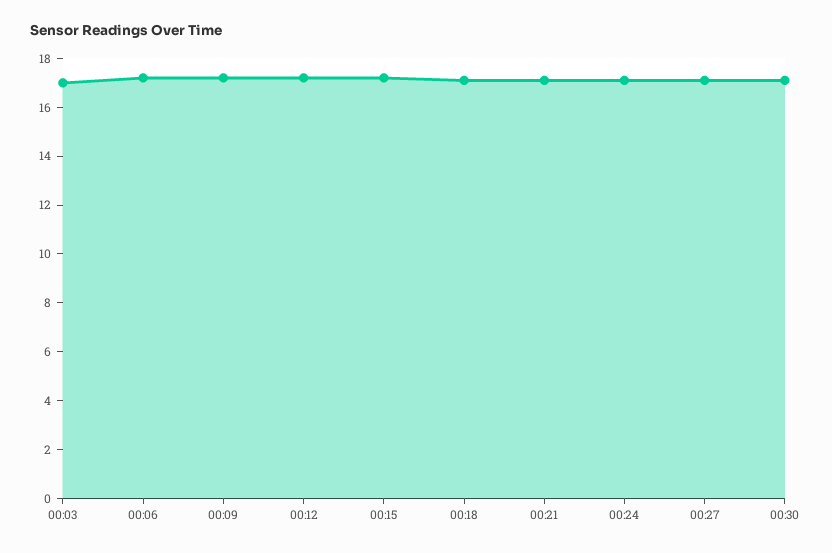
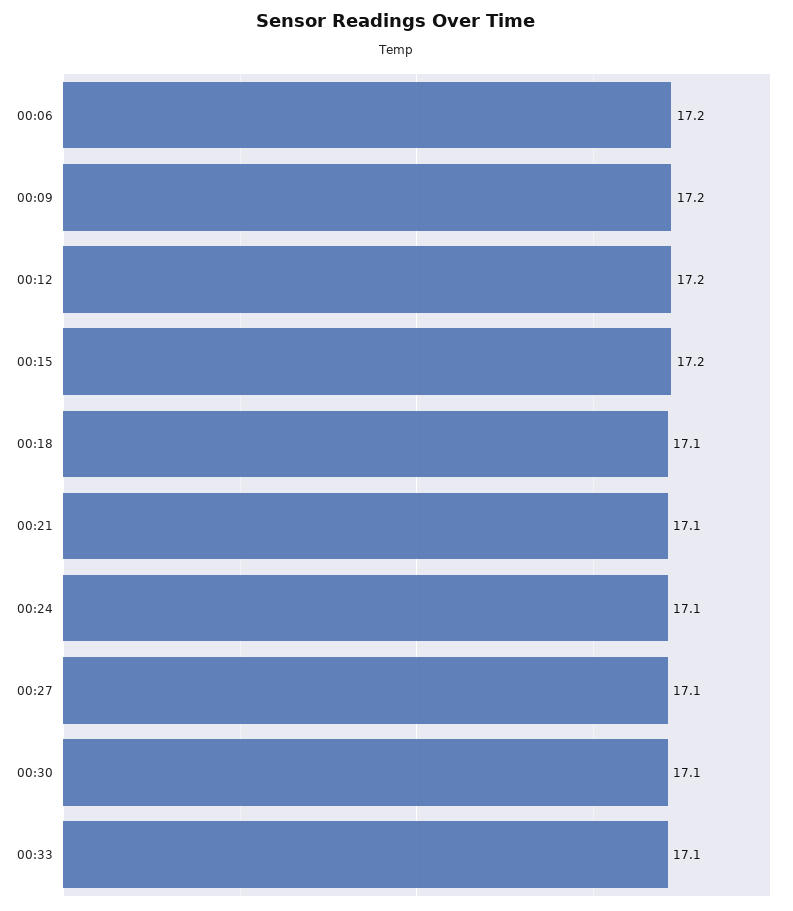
00:03: 17 -> none
00:33: none -> 17.1

